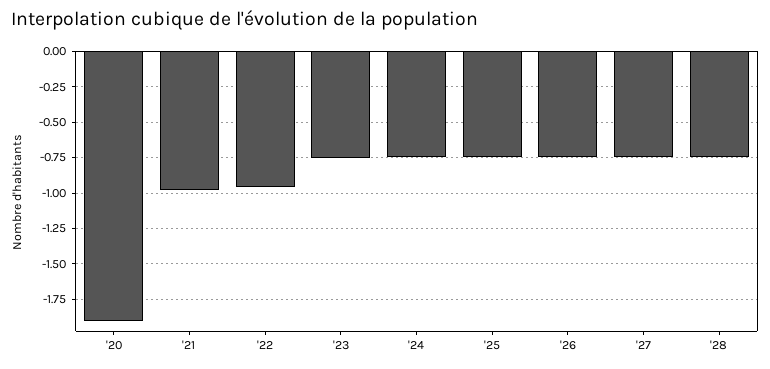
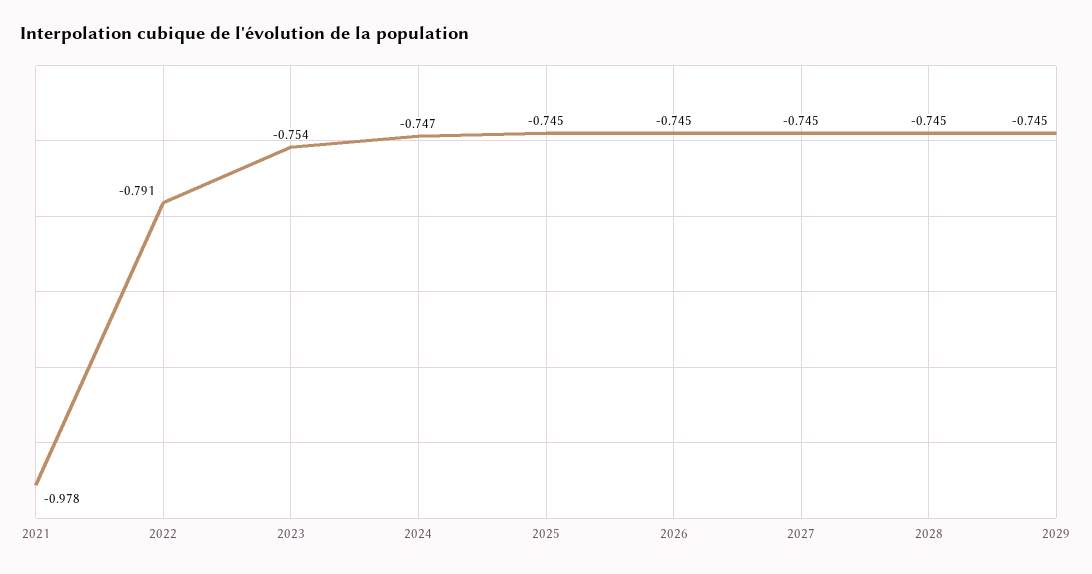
'20: -1.9 -> none
'22: -0.95 -> -0.791
2029: none -> -0.745

